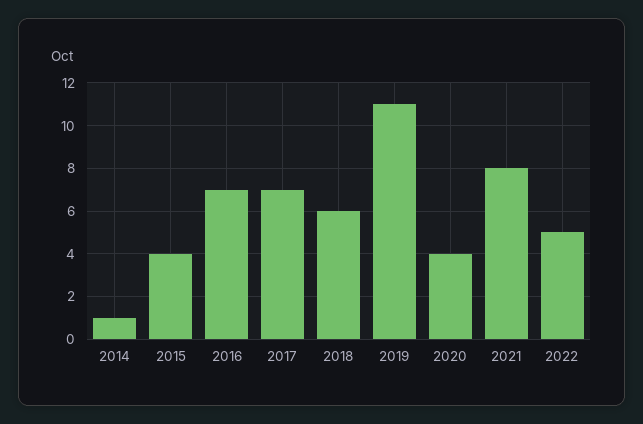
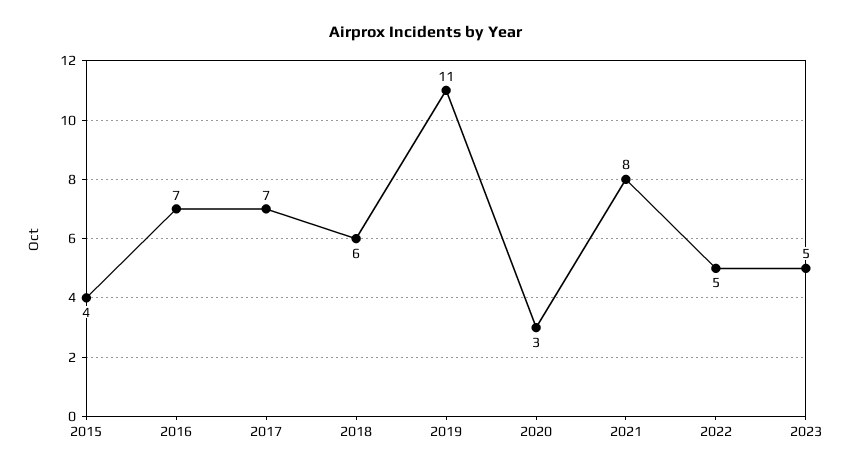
2014: 1 -> none
2020: 4 -> 3
2023: none -> 5

